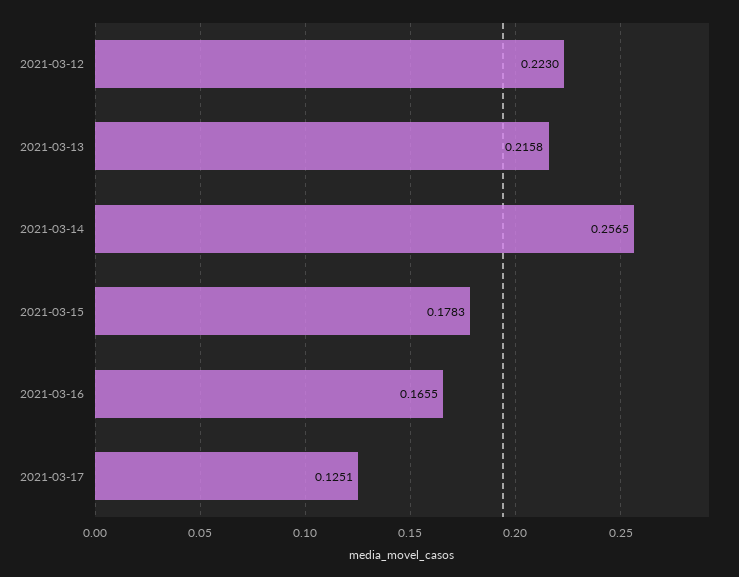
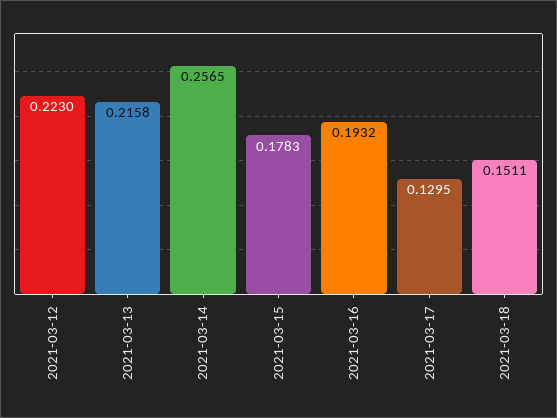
2021-03-16: 0.1655 -> 0.1932
2021-03-17: 0.1251 -> 0.1295
2021-03-18: none -> 0.1511

